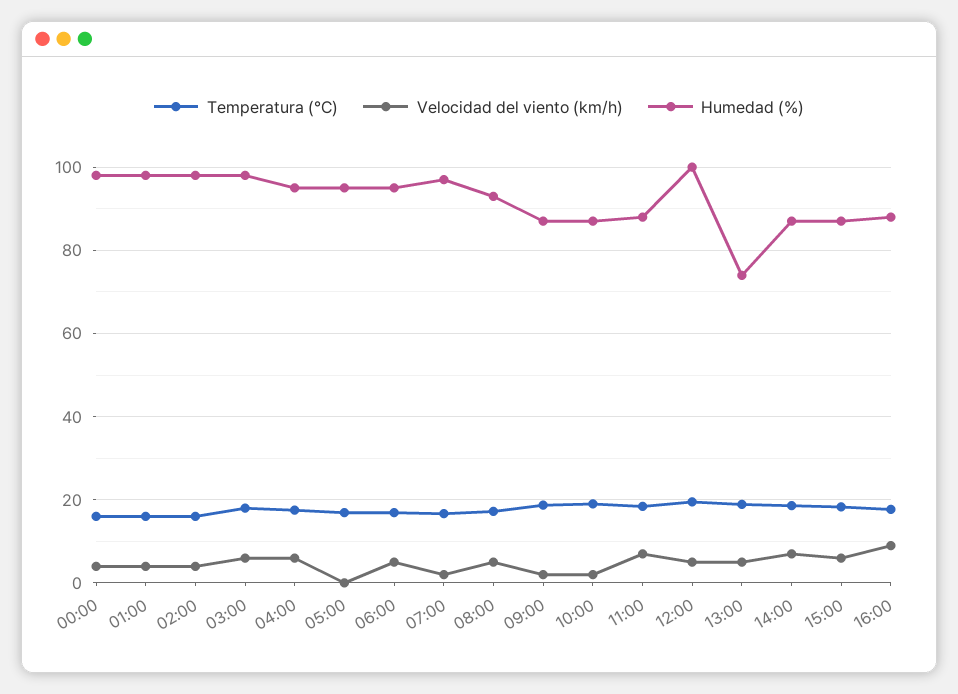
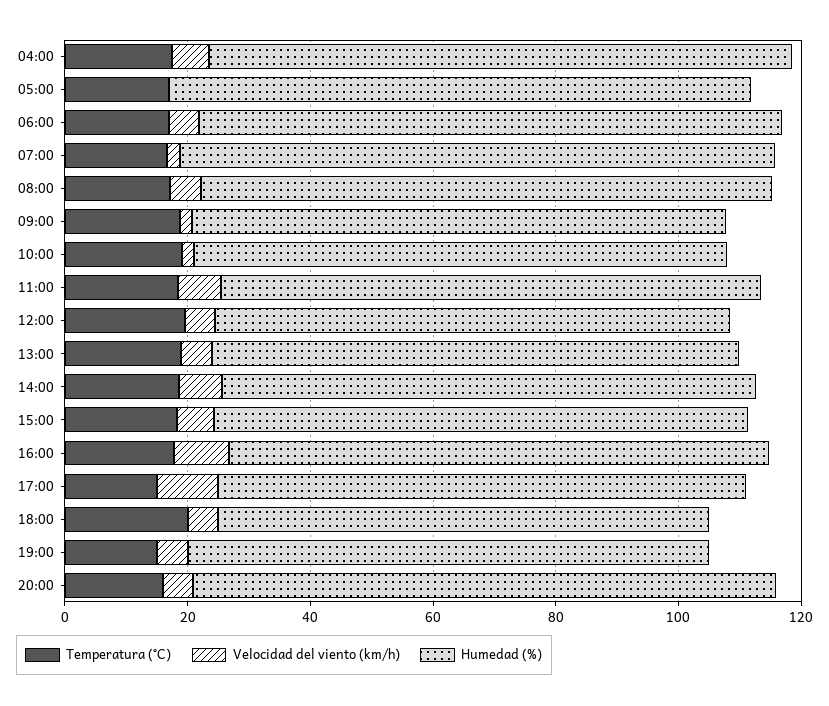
Temperatura (°C), 00:00: 16 -> none
Velocidad del viento (km/h), 00:00: 4 -> none
Humedad (%), 00:00: 98 -> none
Temperatura (°C), 01:00: 16 -> none
Velocidad del viento (km/h), 01:00: 4 -> none
Humedad (%), 01:00: 98 -> none
Temperatura (°C), 02:00: 16 -> none
Velocidad del viento (km/h), 02:00: 4 -> none
Humedad (%), 02:00: 98 -> none
Temperatura (°C), 03:00: 18 -> none
Velocidad del viento (km/h), 03:00: 6 -> none
Humedad (%), 03:00: 98 -> none
Humedad (%), 12:00: 100 -> 85
Humedad (%), 13:00: 74 -> 85
Temperatura (°C), 17:00: none -> 15
Velocidad del viento (km/h), 17:00: none -> 10
Humedad (%), 17:00: none -> 85
Temperatura (°C), 18:00: none -> 20
Velocidad del viento (km/h), 18:00: none -> 5
Humedad (%), 18:00: none -> 80
Temperatura (°C), 19:00: none -> 15
Velocidad del viento (km/h), 19:00: none -> 5
Humedad (%), 19:00: none -> 85
Temperatura (°C), 20:00: none -> 15
Velocidad del viento (km/h), 20:00: none -> 5
Humedad (%), 20:00: none -> 95

